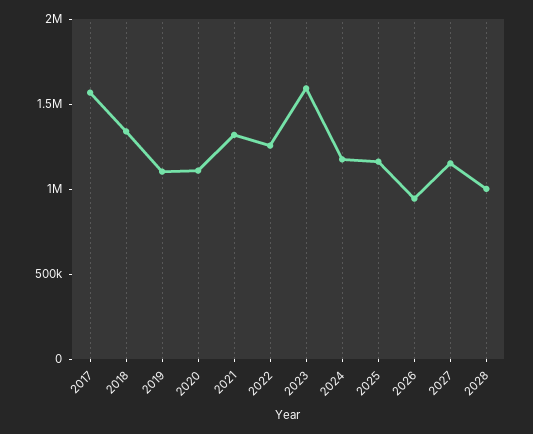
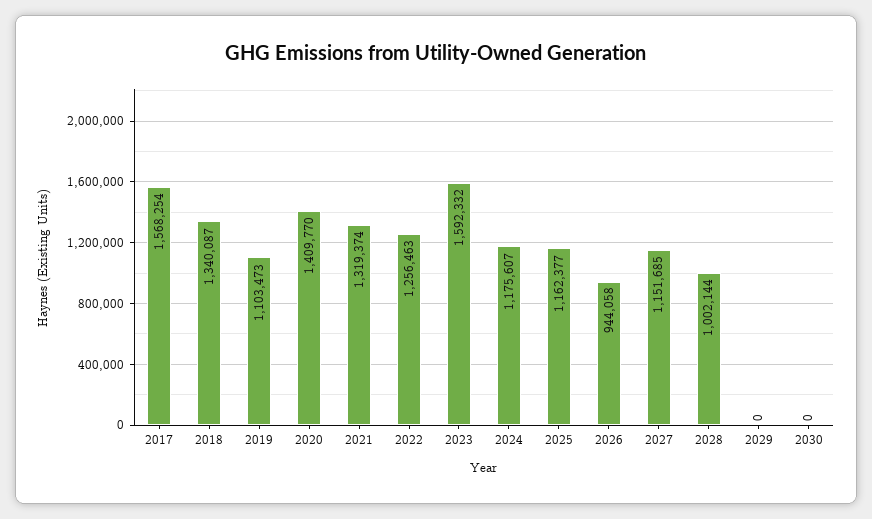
2020: 1100000 -> 1409770
2029: none -> 0
2030: none -> 0

